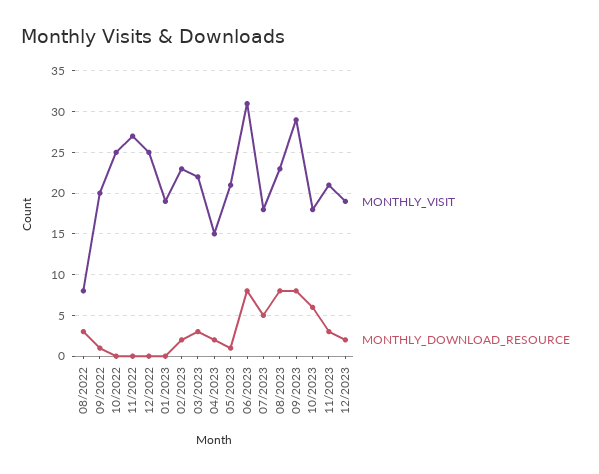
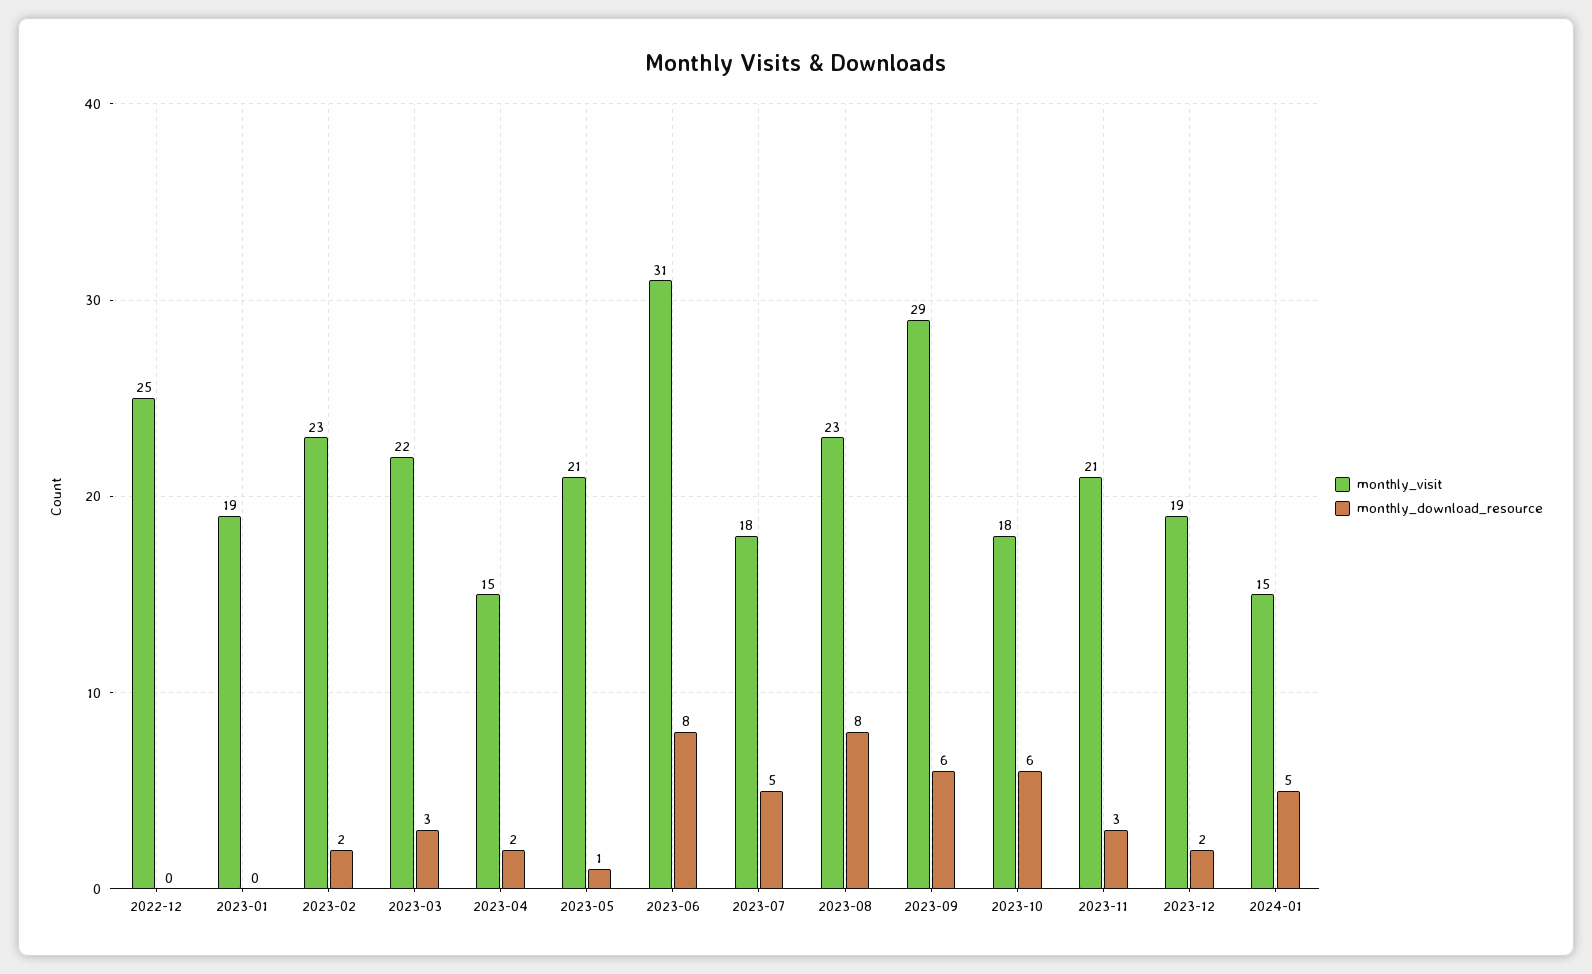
MONTHLY_VISIT, 08/2022: 8 -> none
MONTHLY_DOWNLOAD_RESOURCE, 08/2022: 3 -> none
MONTHLY_VISIT, 09/2022: 20 -> none
MONTHLY_DOWNLOAD_RESOURCE, 09/2022: 1 -> none
MONTHLY_VISIT, 10/2022: 25 -> none
MONTHLY_DOWNLOAD_RESOURCE, 10/2022: 0 -> none
MONTHLY_VISIT, 11/2022: 27 -> none
MONTHLY_DOWNLOAD_RESOURCE, 11/2022: 0 -> none
MONTHLY_DOWNLOAD_RESOURCE, 09/2023: 8 -> 6
MONTHLY_VISIT, 2024-01: none -> 15
MONTHLY_DOWNLOAD_RESOURCE, 2024-01: none -> 5

